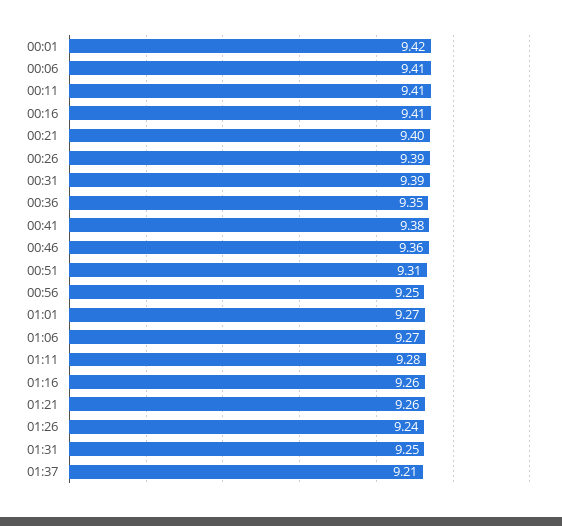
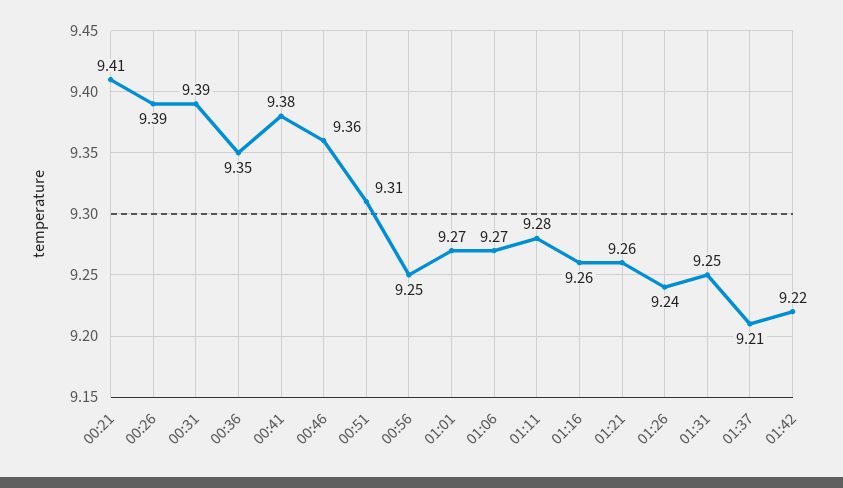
00:01: 9.42 -> none
00:06: 9.41 -> none
00:11: 9.41 -> none
00:16: 9.41 -> none
00:21: 9.4 -> 9.41
01:42: none -> 9.22

